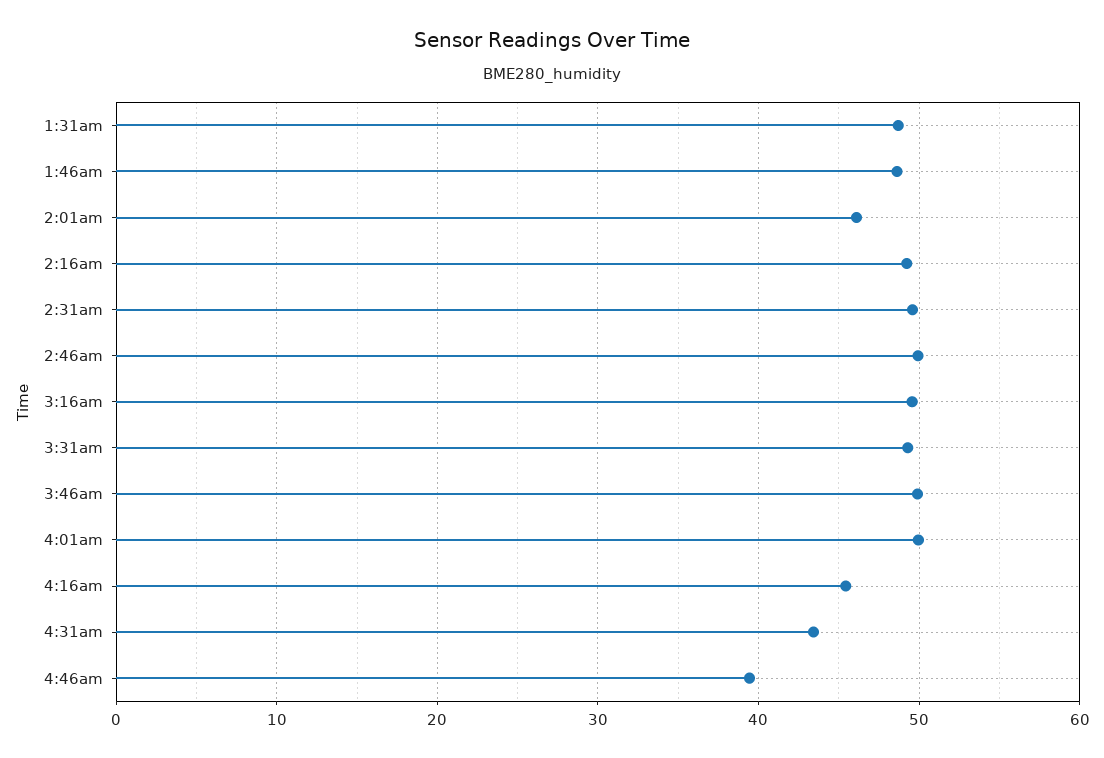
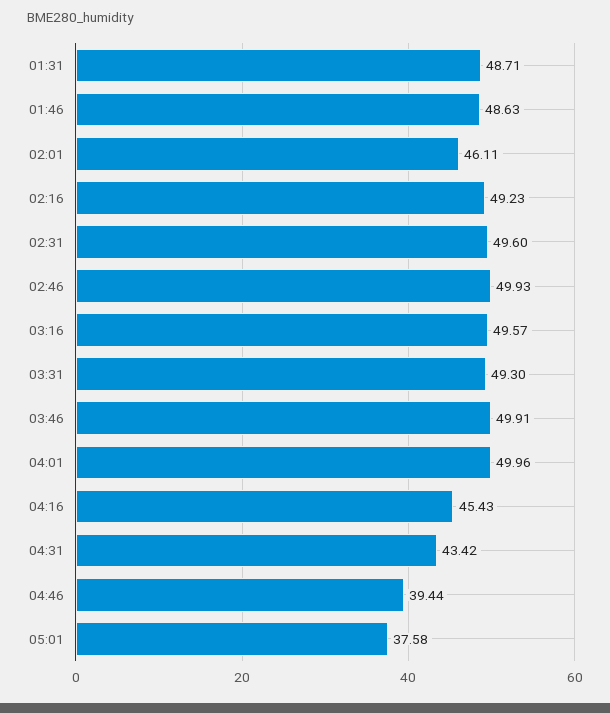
05:01: none -> 37.58

